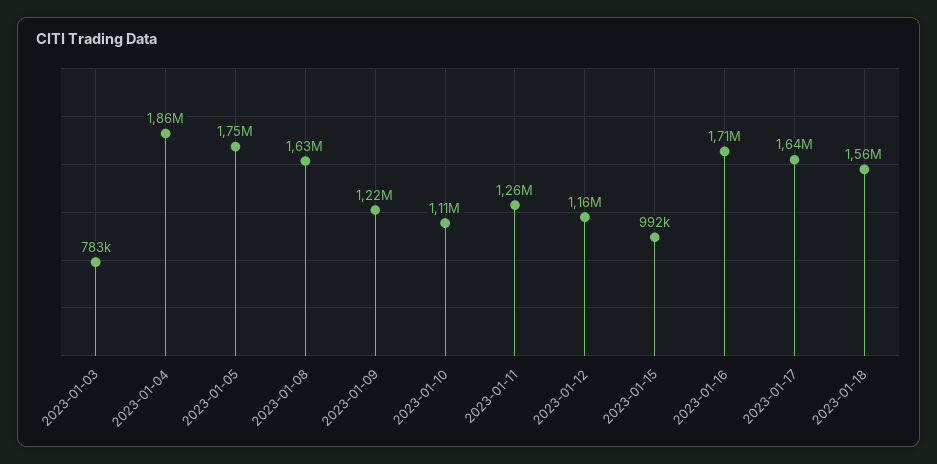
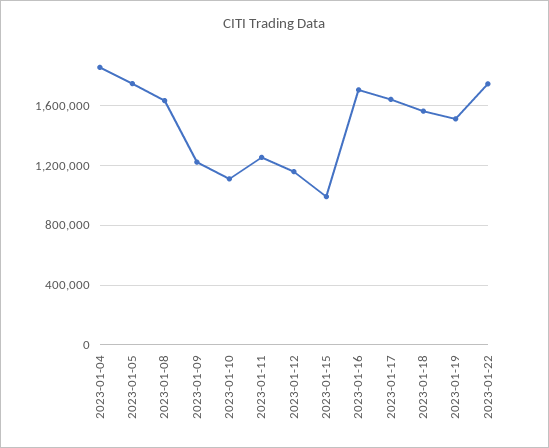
2023-01-03: 783000 -> none
2023-01-19: none -> 1500000
2023-01-22: none -> 1750000

